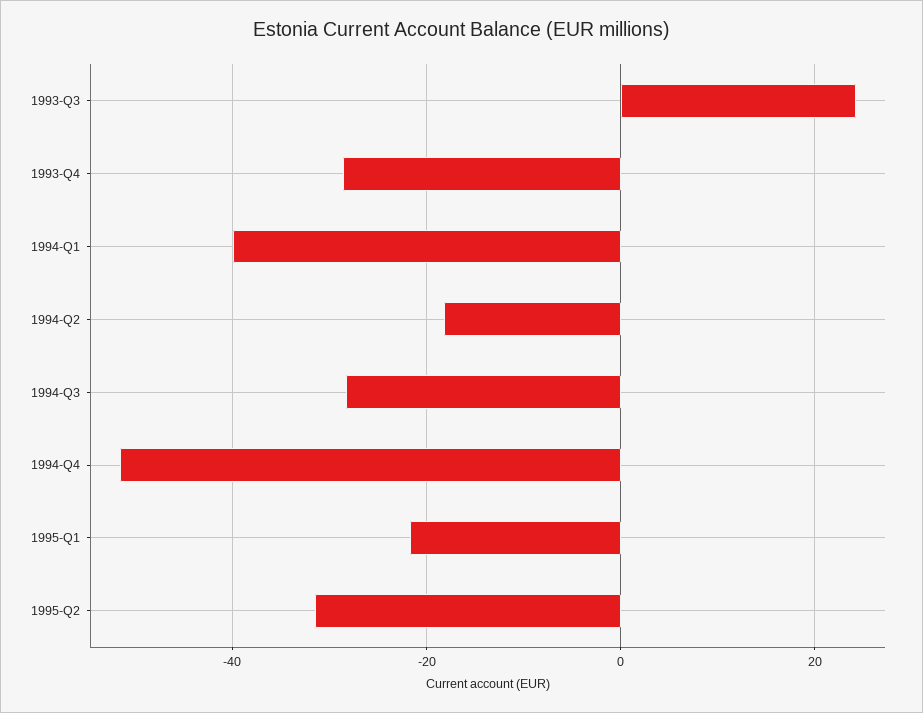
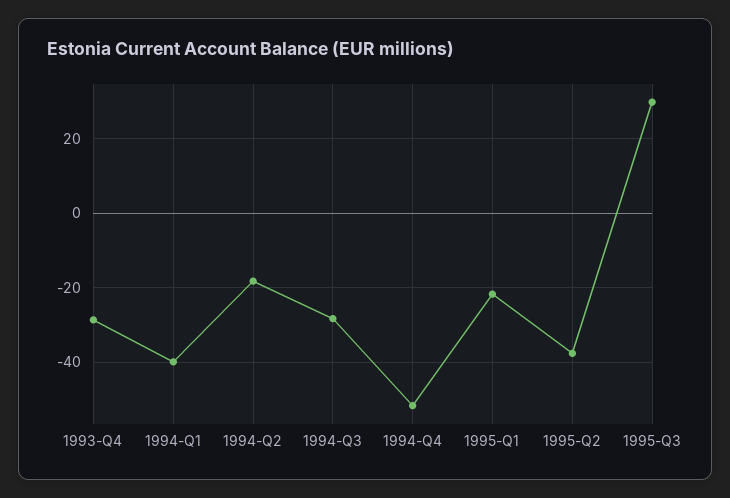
1993-Q3: 24 -> none
1995-Q2: -32 -> -38
1995-Q3: none -> 30

